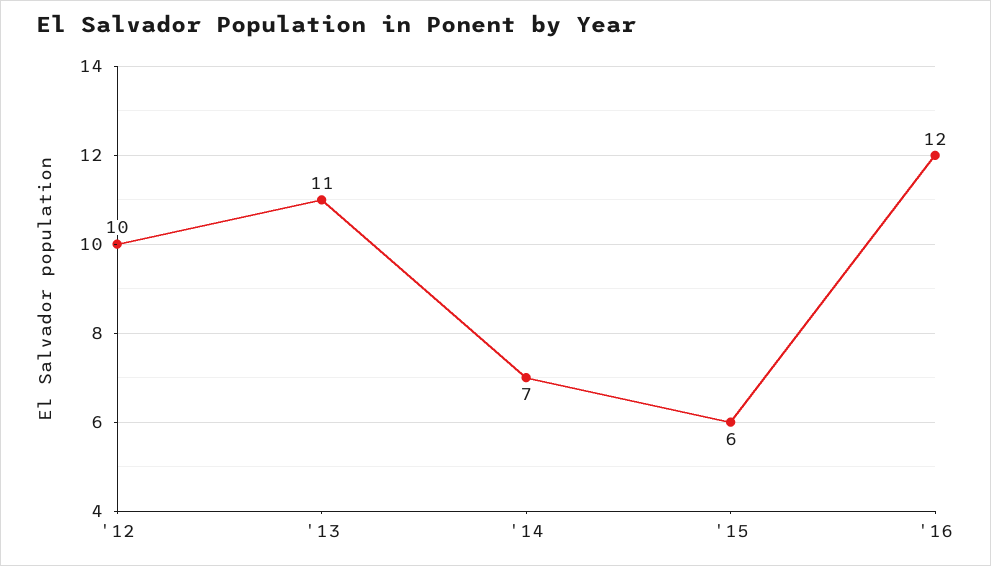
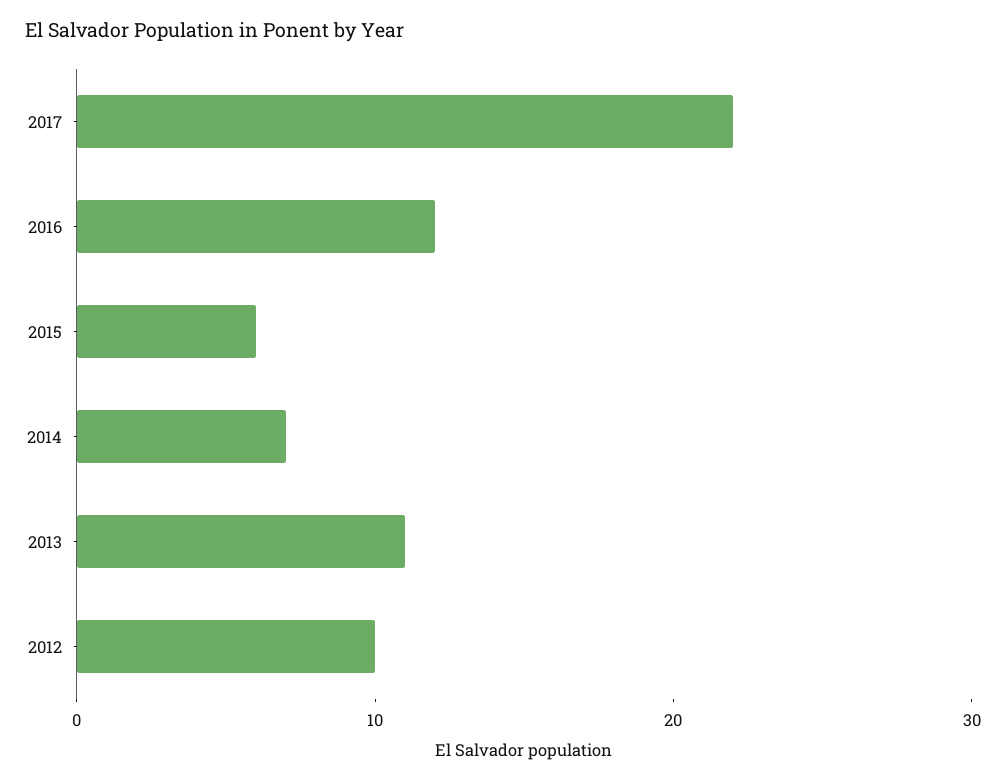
2017: none -> 22

